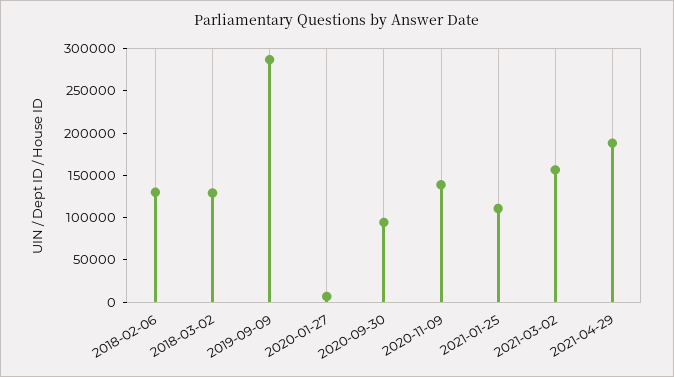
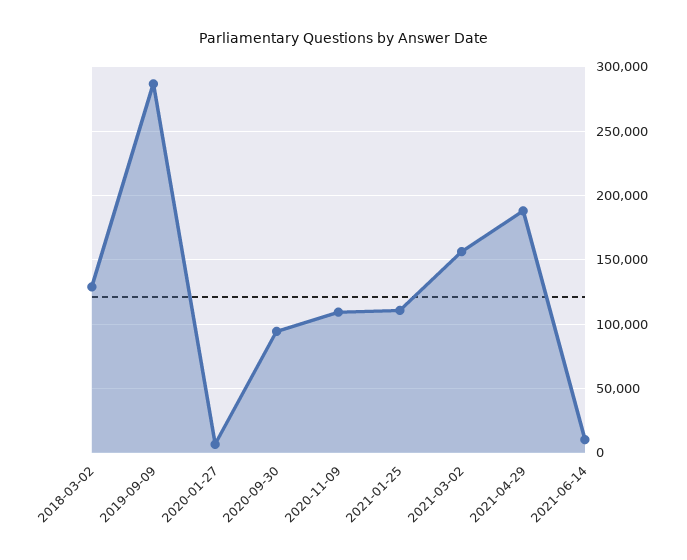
2018-02-06: 130000 -> none
2020-11-09: 140000 -> 110000
2021-06-14: none -> 10000

